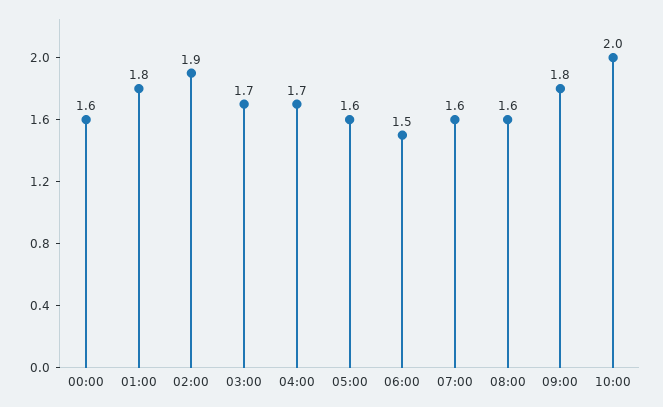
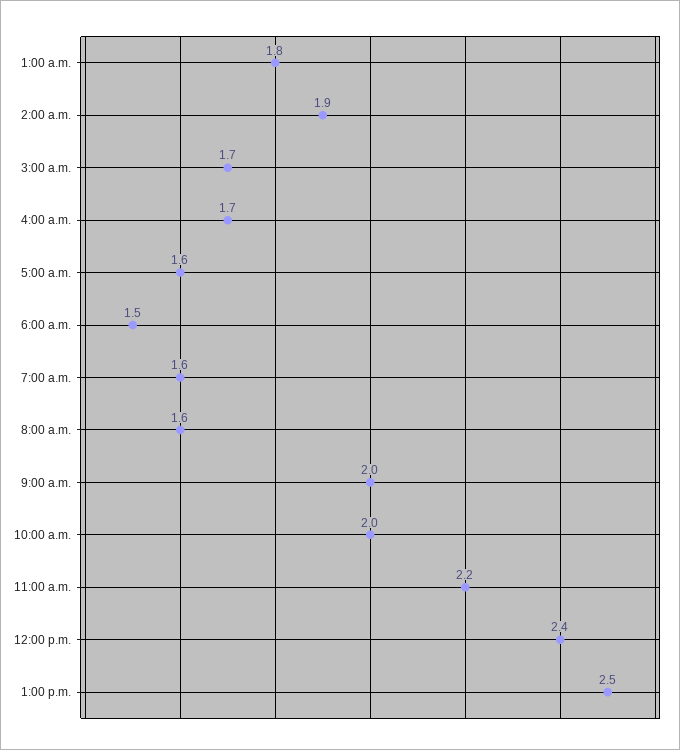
00:00: 1.6 -> none
09:00: 1.8 -> 2
11:00 a.m.: none -> 2.2
12:00 p.m.: none -> 2.4
1:00 p.m.: none -> 2.5

